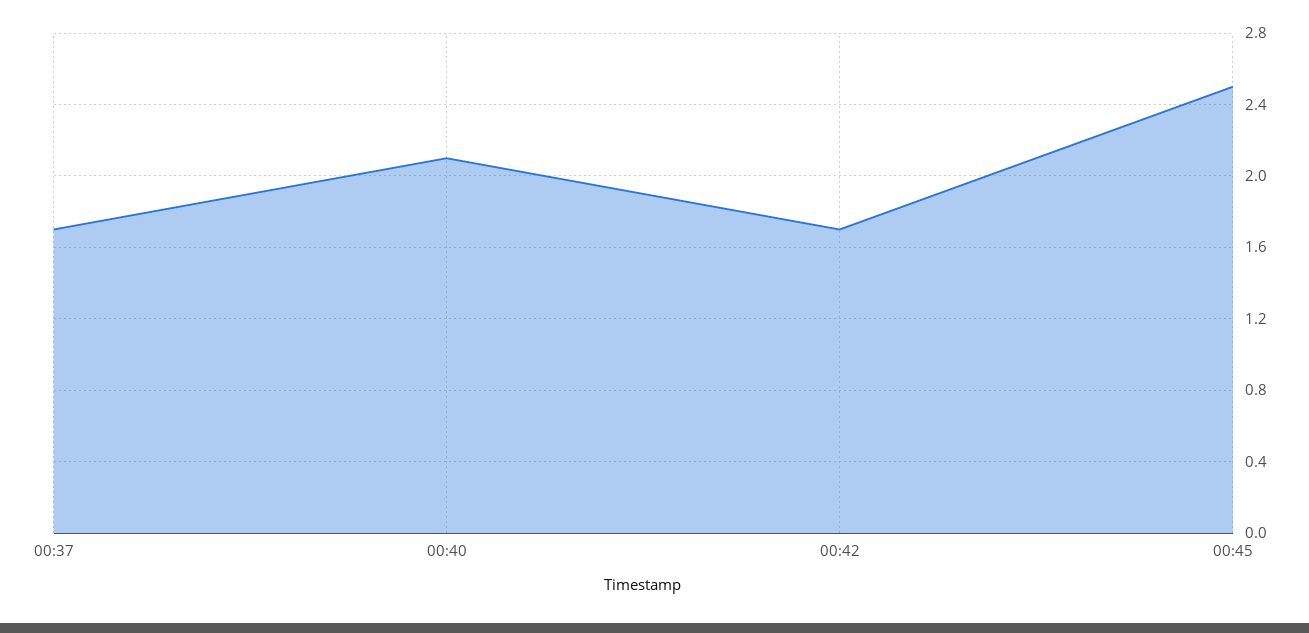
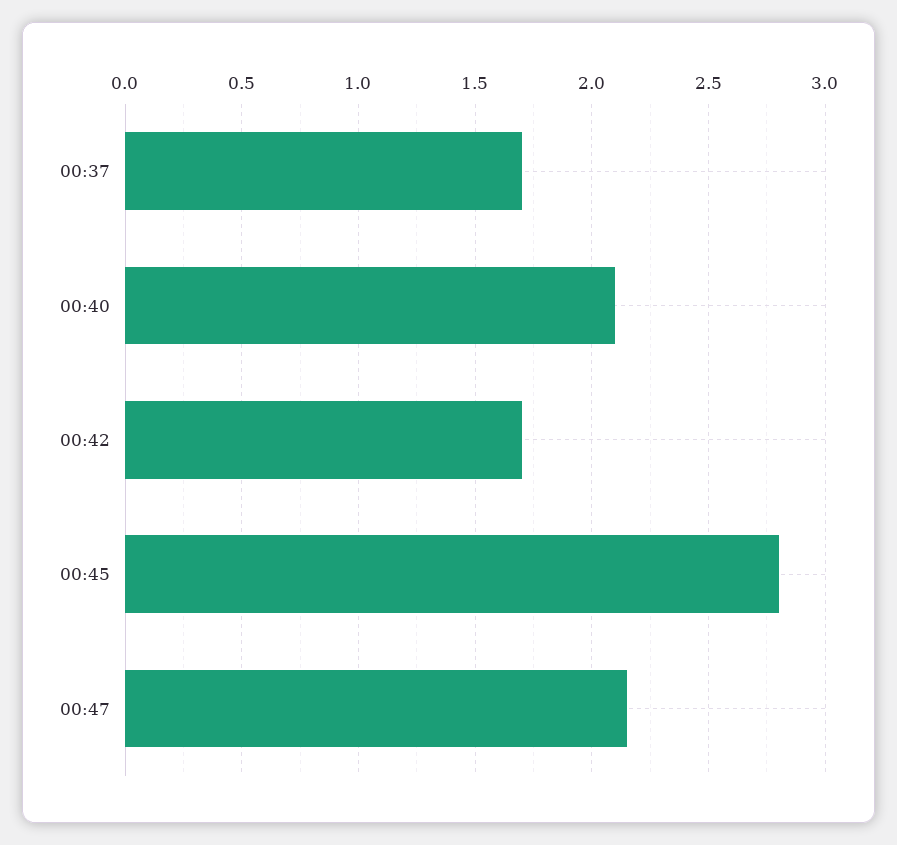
00:45: 2.5 -> 2.8
00:47: none -> 2.15

